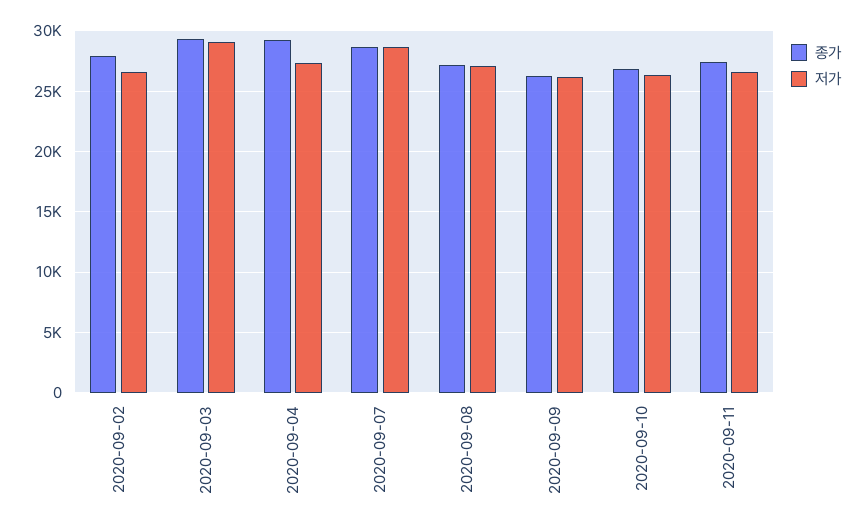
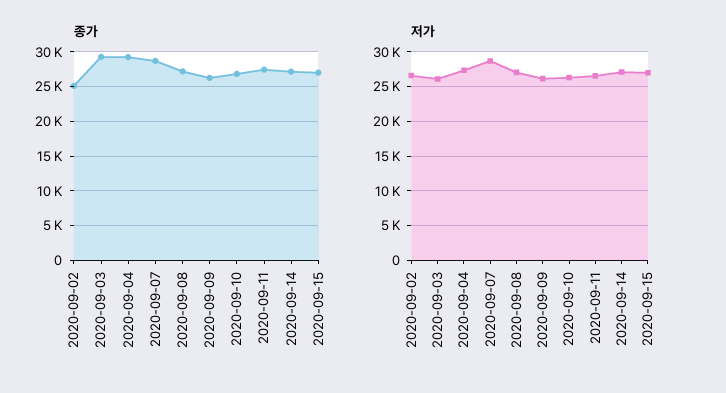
종가, 2020-09-02: 28000 -> 25000
저가, 2020-09-03: 29000 -> 26000
종가, 2020-09-14: none -> 27000
종가, 2020-09-15: none -> 27000
저가, 2020-09-14: none -> 27000
저가, 2020-09-15: none -> 27000

